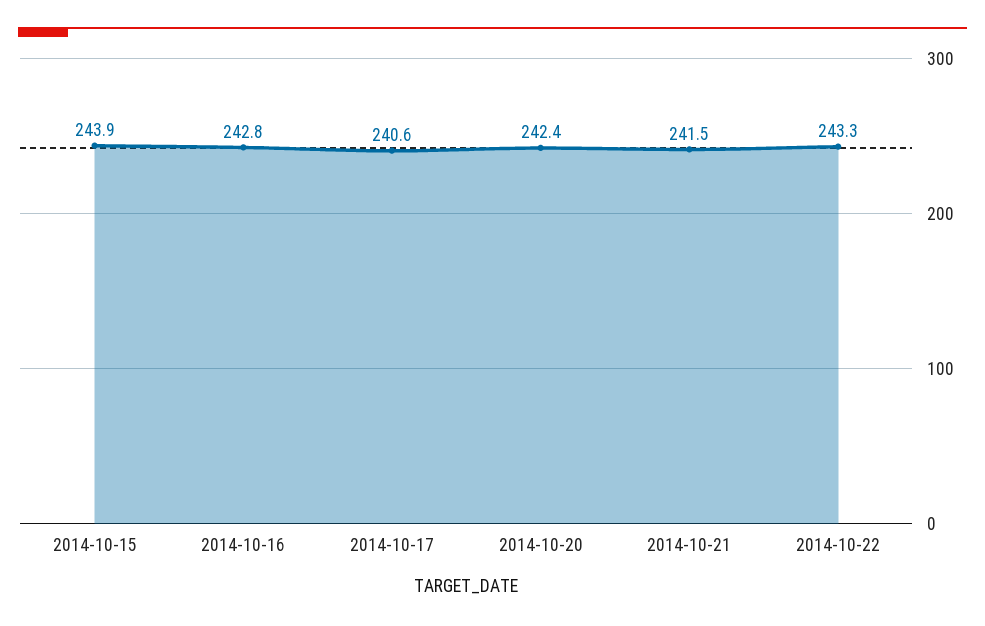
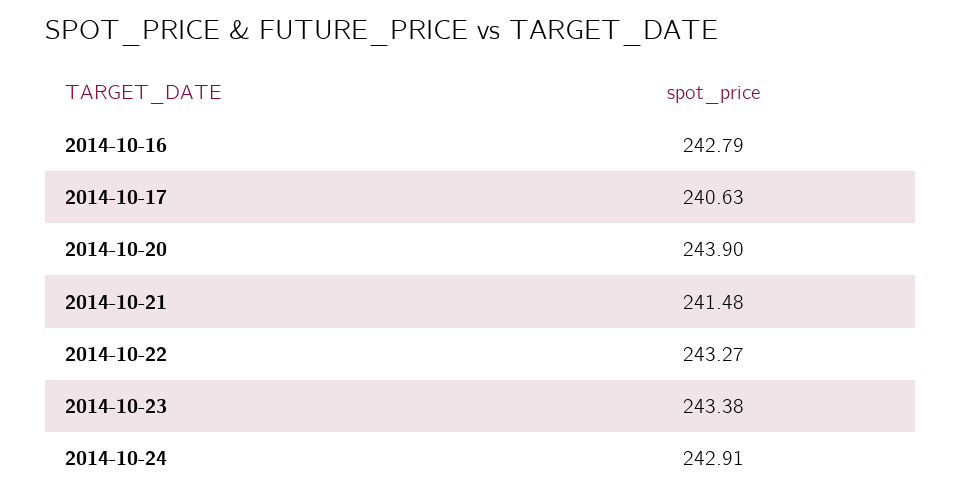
2014-10-15: 243.9 -> none
2014-10-20: 242.4 -> 243.9
2014-10-23: none -> 243.38
2014-10-24: none -> 242.91

